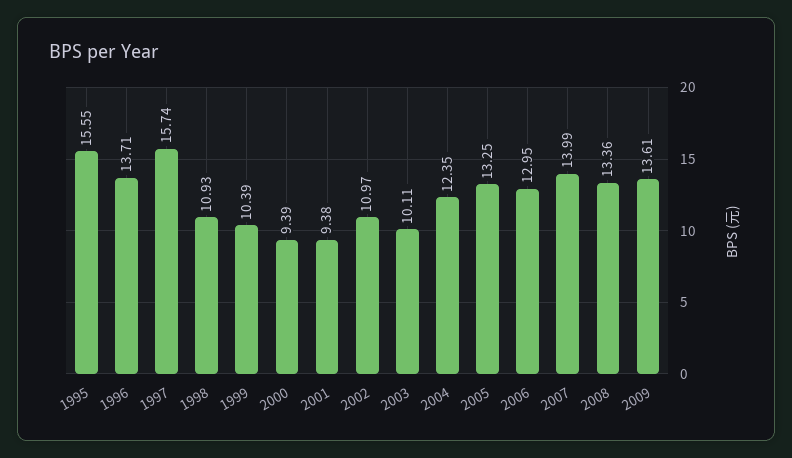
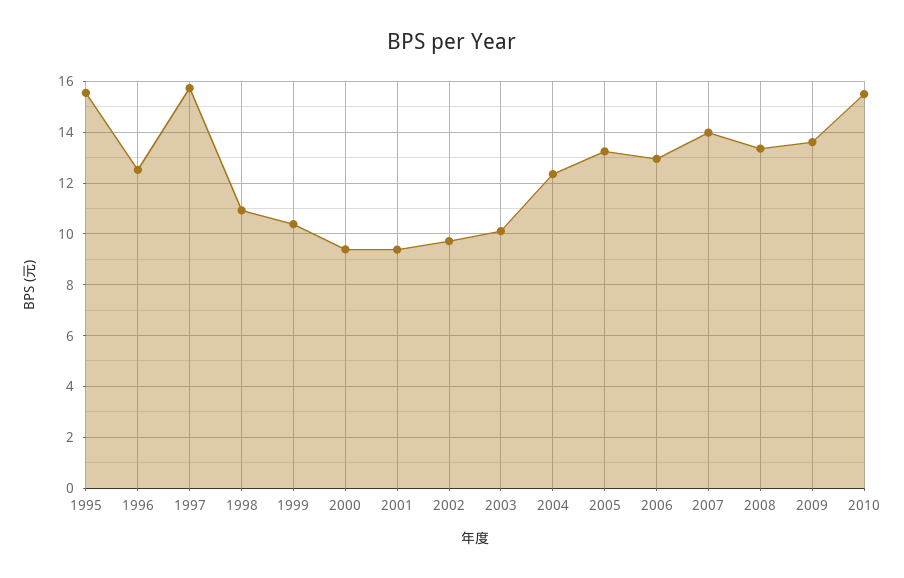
1996: 13.71 -> 12.5
2002: 10.97 -> 9.75
2010: none -> 15.5

